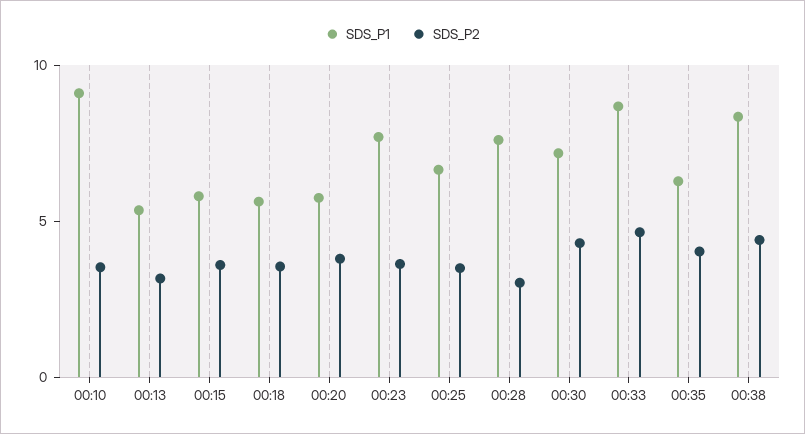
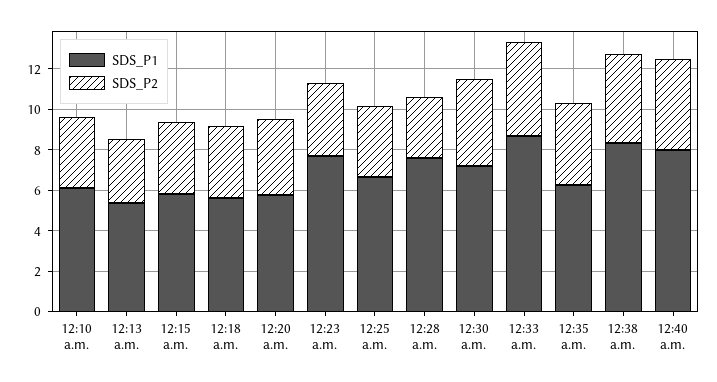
SDS_P1, 00:10: 9 -> 6
SDS_P1, 12:40 a.m.: none -> 8
SDS_P2, 12:40 a.m.: none -> 4.5

